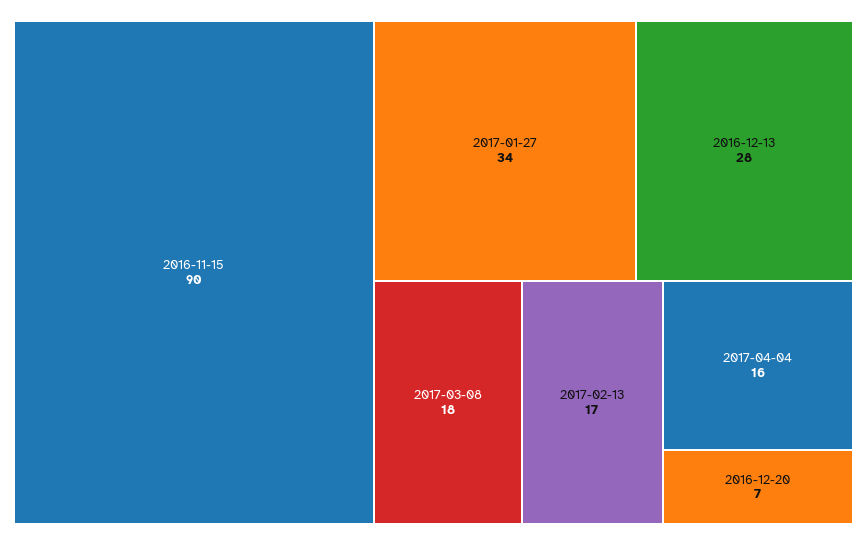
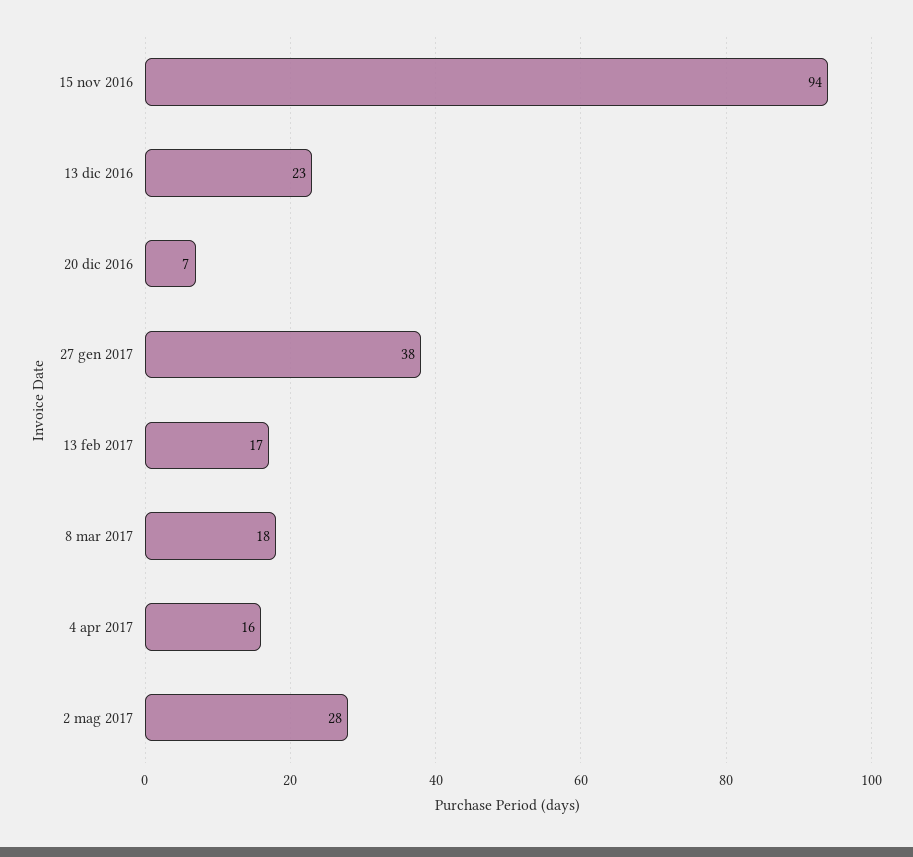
2016-11-15: 90 -> 94
2017-01-27: 34 -> 38
2016-12-13: 28 -> 23
2 mag 2017: none -> 28

